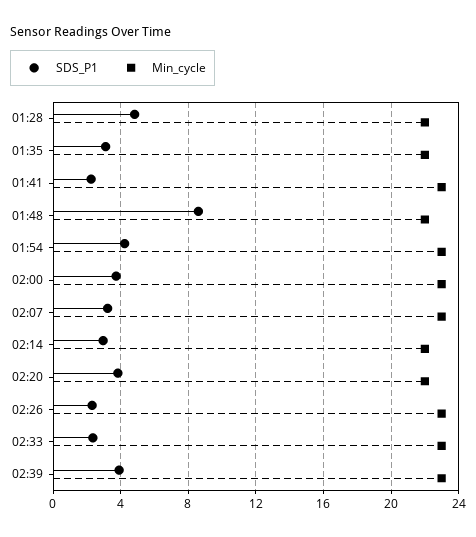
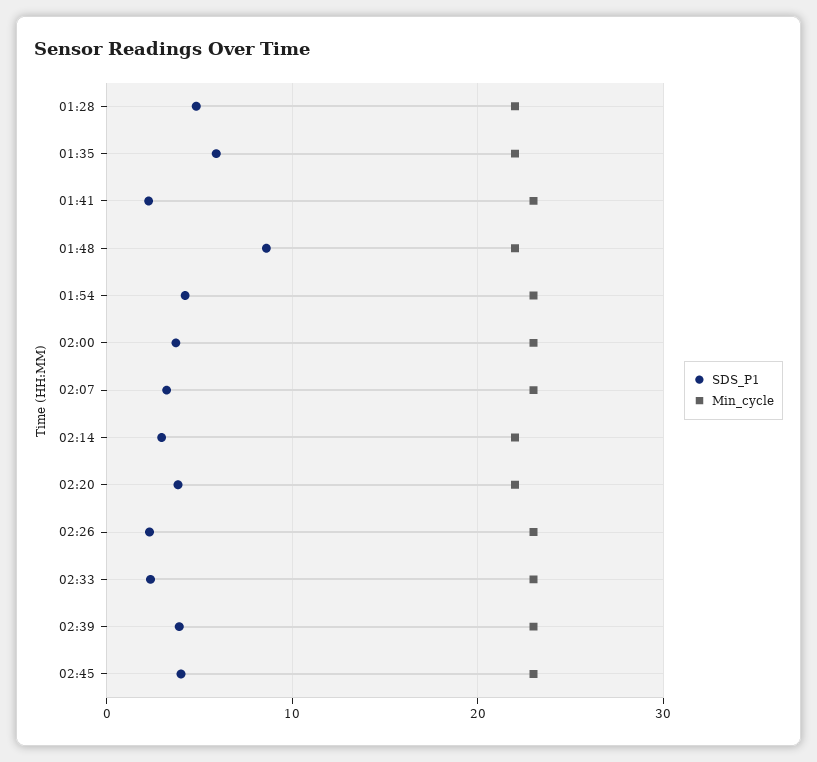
SDS_P1, 01:35: 3 -> 6
SDS_P1, 02:45: none -> 4
Min_cycle, 02:45: none -> 23

